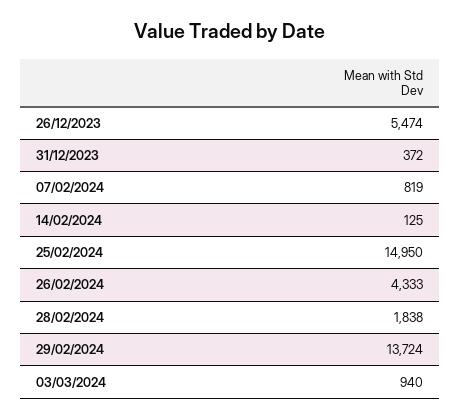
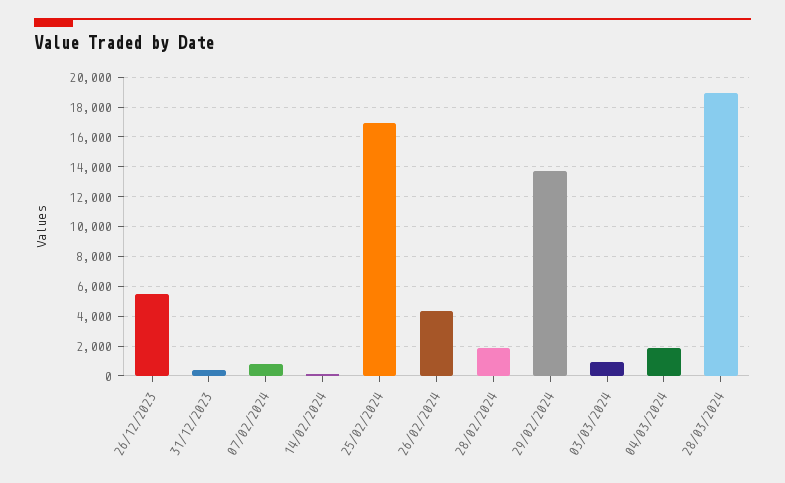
25/02/2024: 14950 -> 17000
04/03/2024: none -> 2000
28/03/2024: none -> 19000

